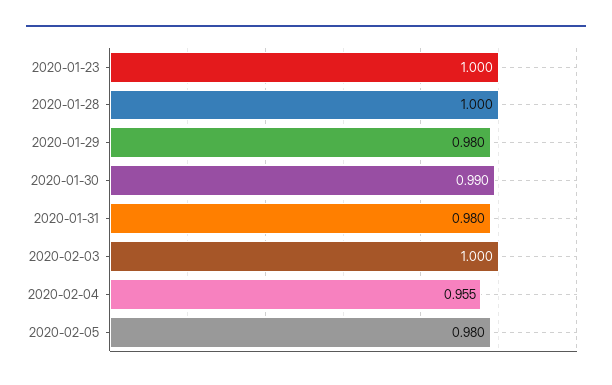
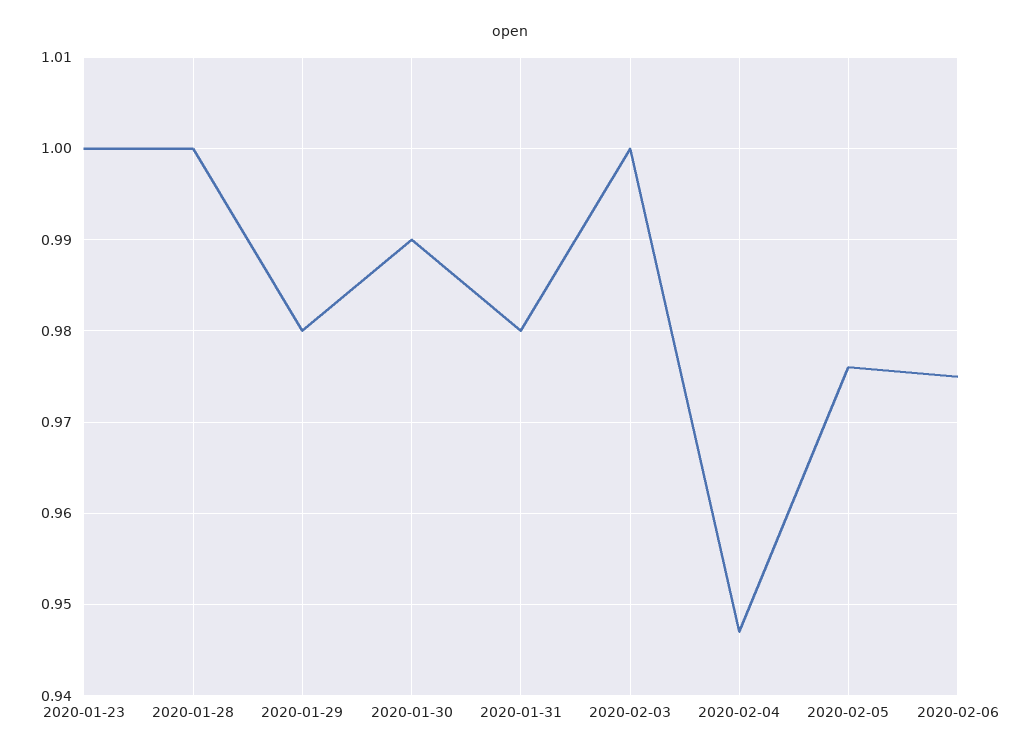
2020-02-04: 0.955 -> 0.947
2020-02-05: 0.98 -> 0.976
2020-02-06: none -> 0.975

